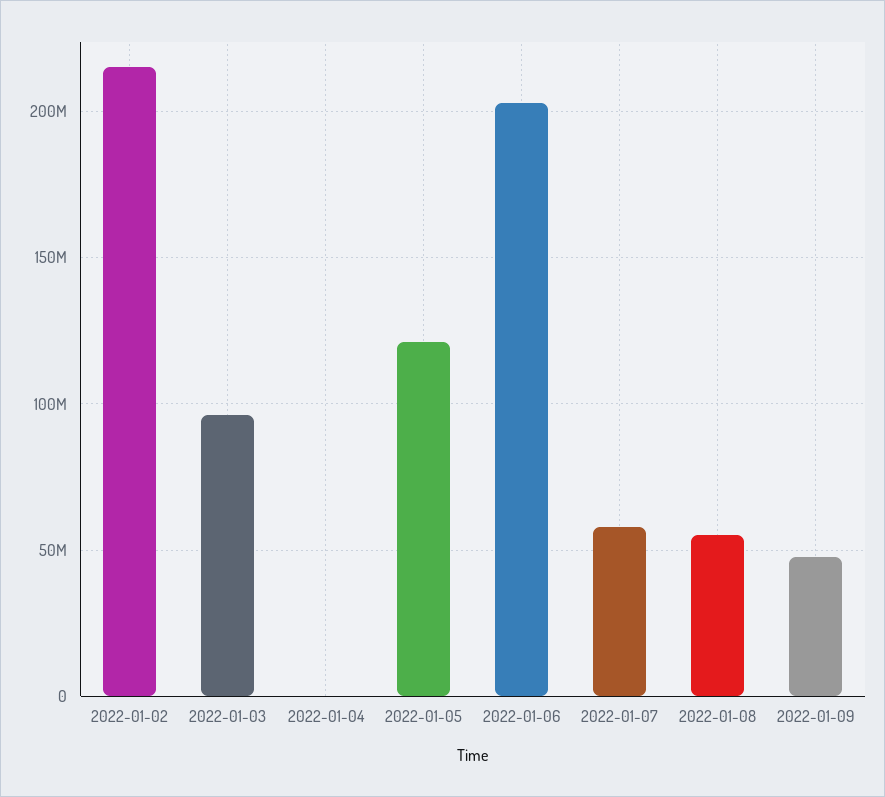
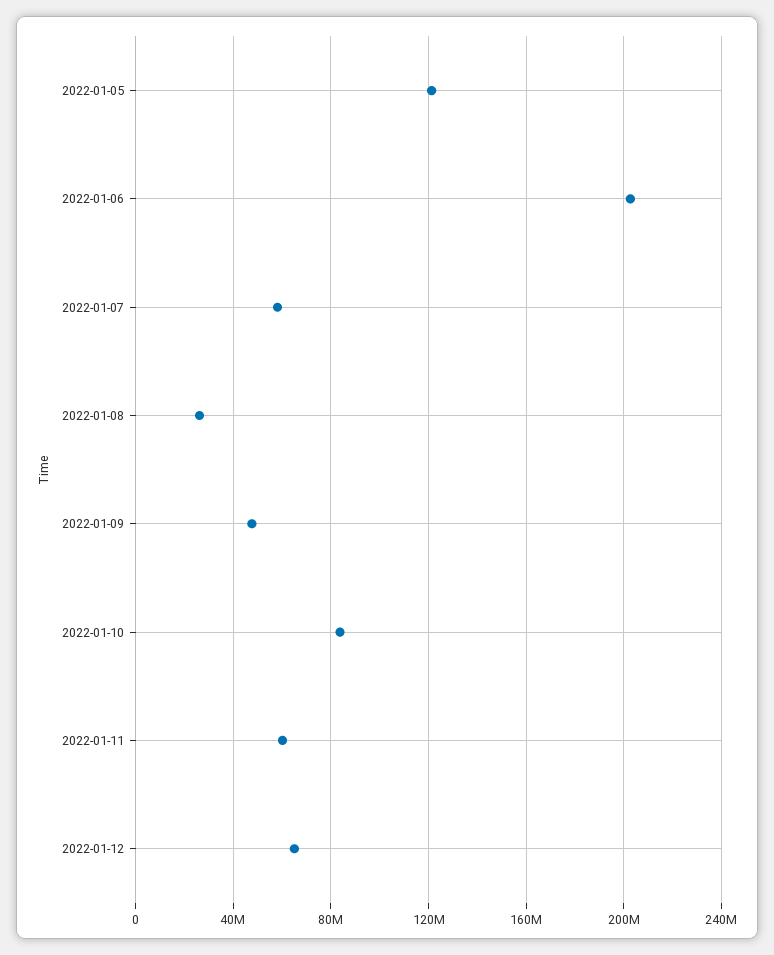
2022-01-02: 215000000 -> none
2022-01-03: 95000000 -> none
2022-01-04: 0 -> none
2022-01-08: 55000000 -> 25000000
2022-01-10: none -> 85000000
2022-01-11: none -> 60000000
2022-01-12: none -> 65000000

